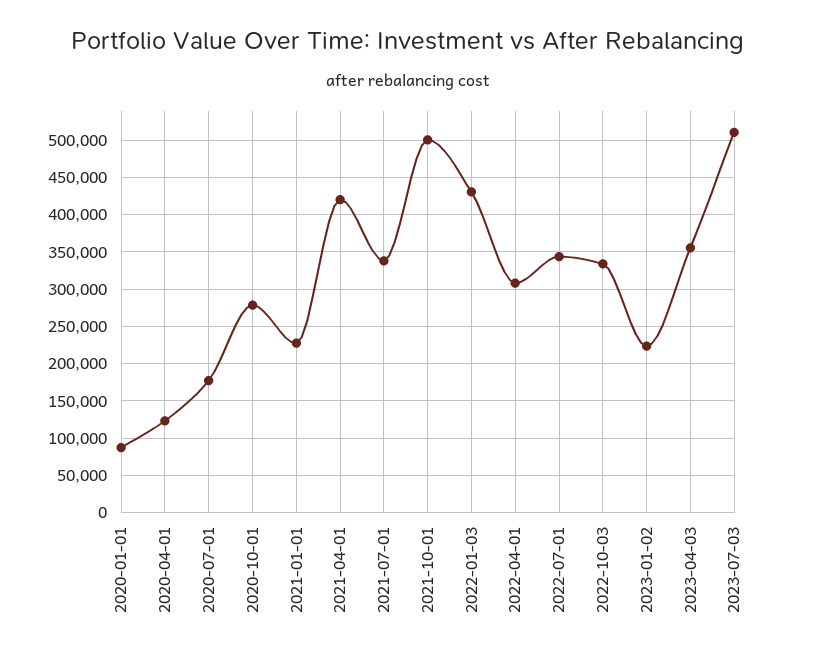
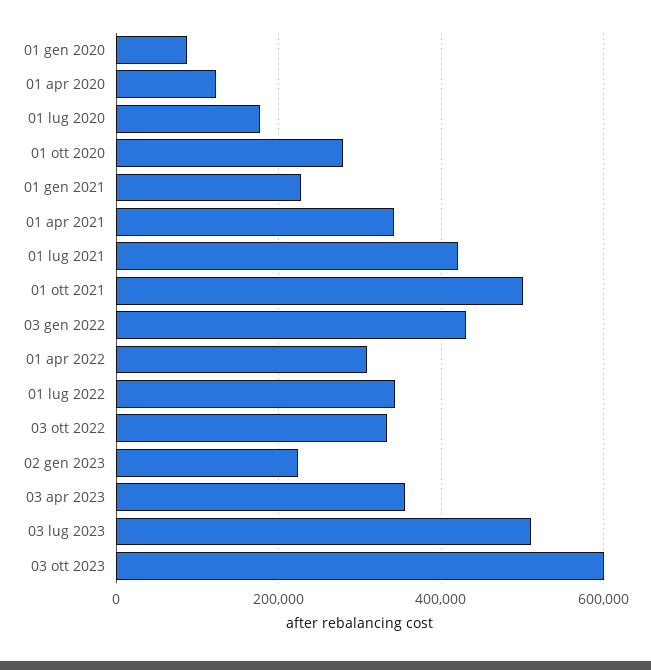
2021-04-01: 420000 -> 340000
2021-07-01: 340000 -> 420000
03 ott 2023: none -> 600000

